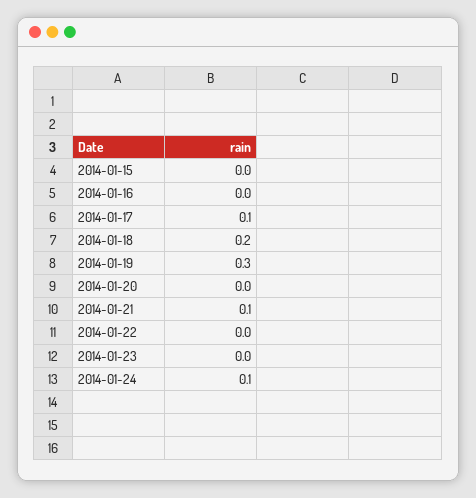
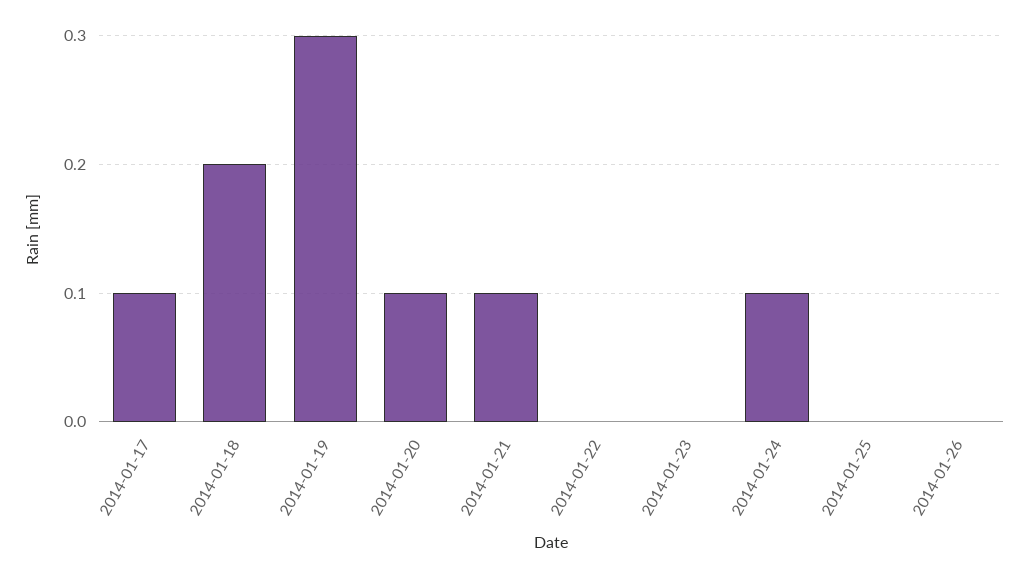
2014-01-15: 0 -> none
2014-01-16: 0 -> none
2014-01-20: 0 -> 0.1
2014-01-25: none -> 0
2014-01-26: none -> 0

